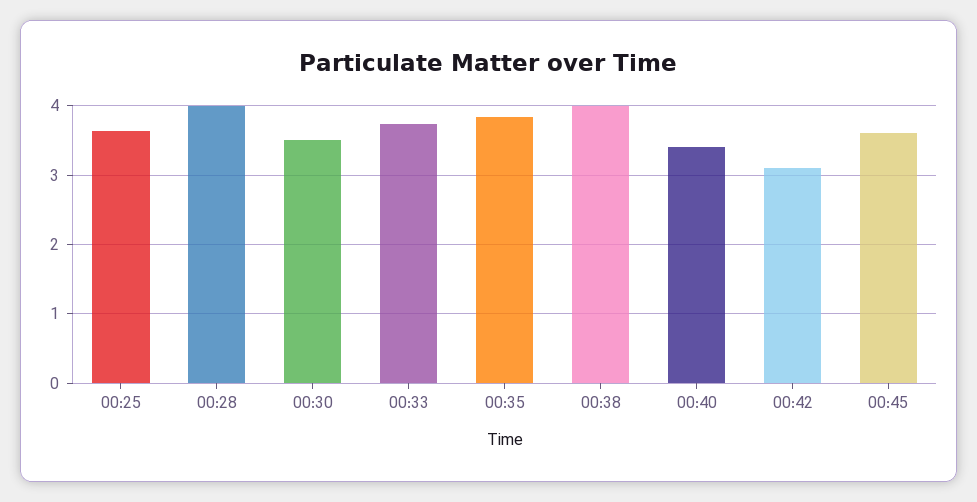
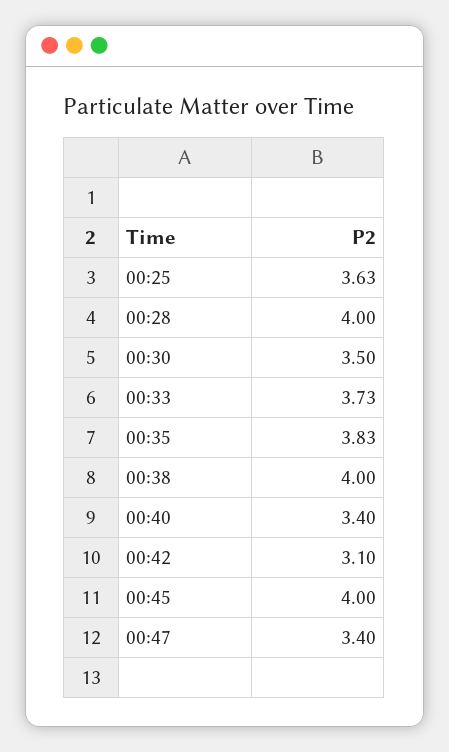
00:45: 3.6 -> 4
00:47: none -> 3.4

